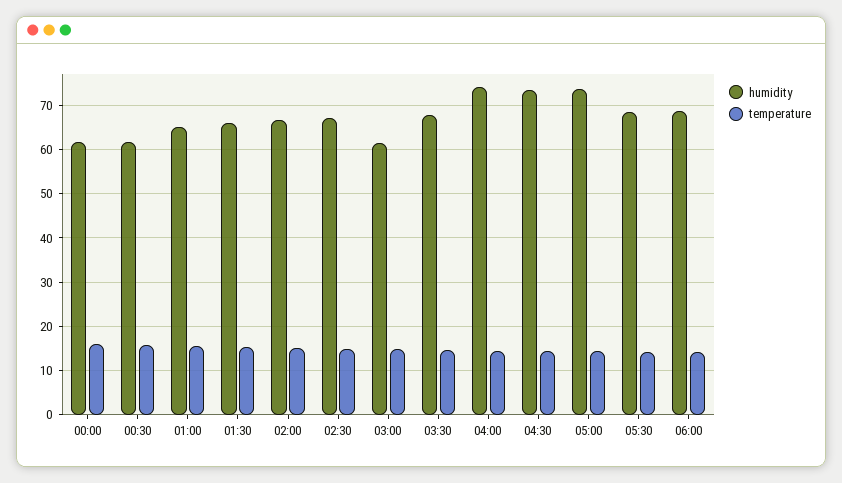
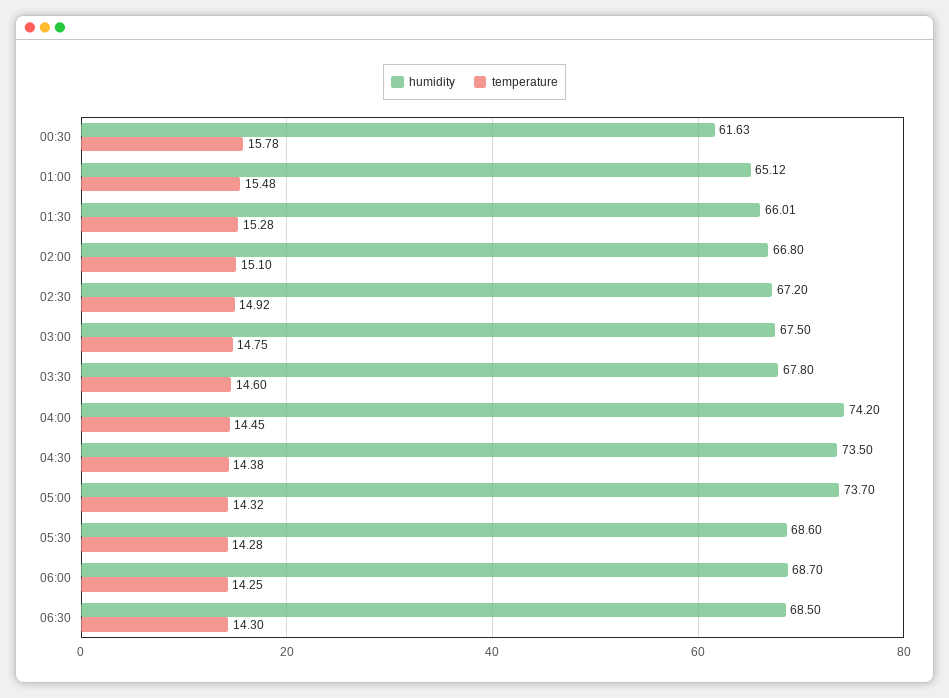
humidity, 00:00: 62 -> none
temperature, 00:00: 16 -> none
humidity, 03:00: 62 -> 67.5
humidity, 06:30: none -> 68.5
temperature, 06:30: none -> 14.3

